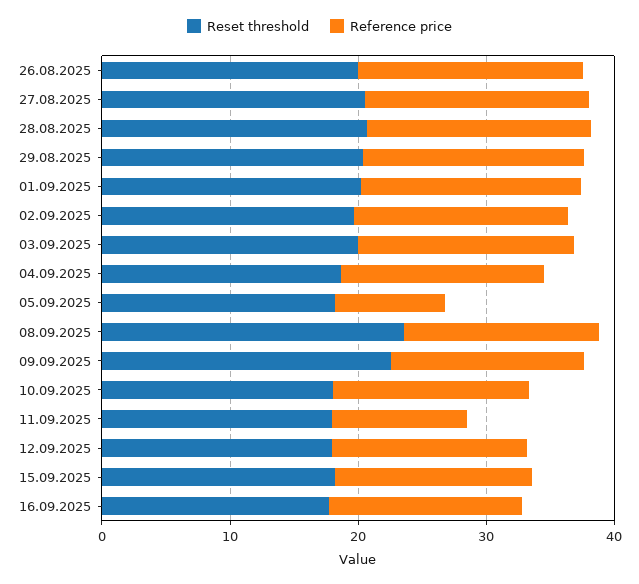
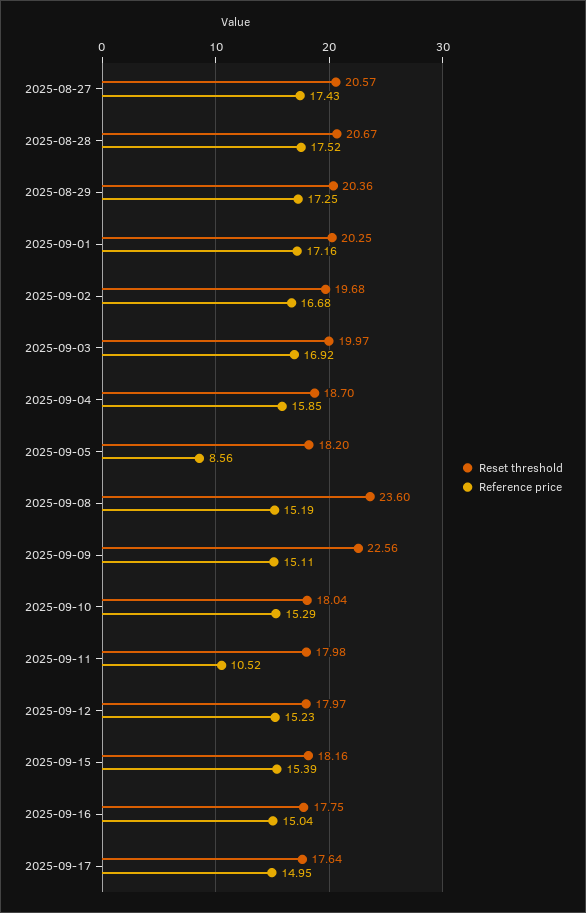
Reset threshold, 26.08.2025: 20 -> none
Reference price, 26.08.2025: 18 -> none
Reset threshold, 2025-09-17: none -> 17.64
Reference price, 2025-09-17: none -> 14.95

